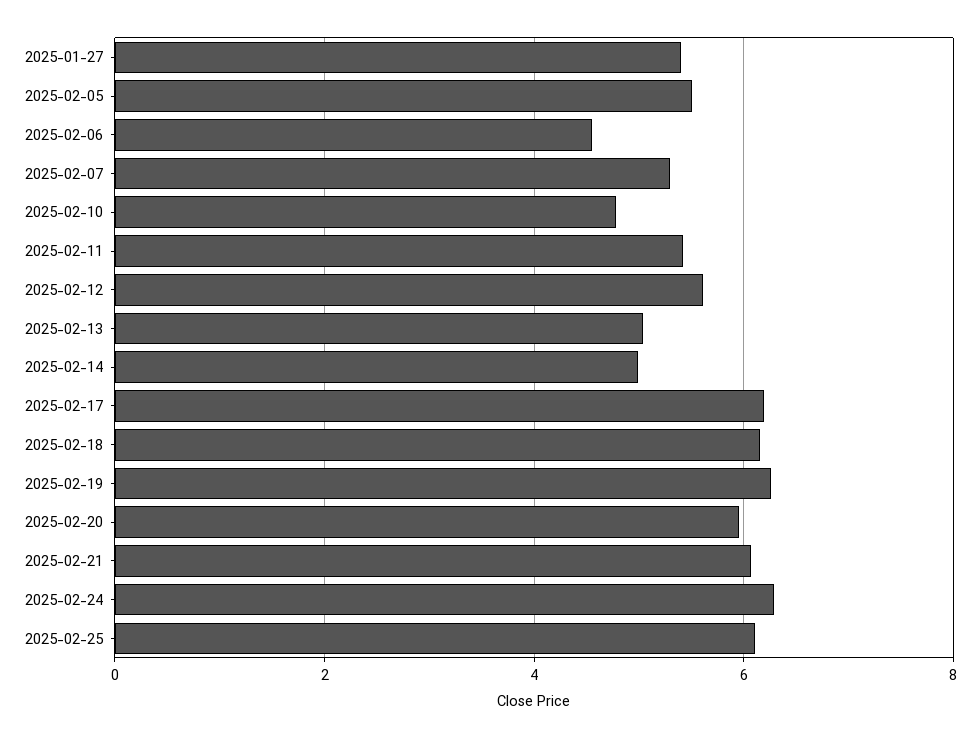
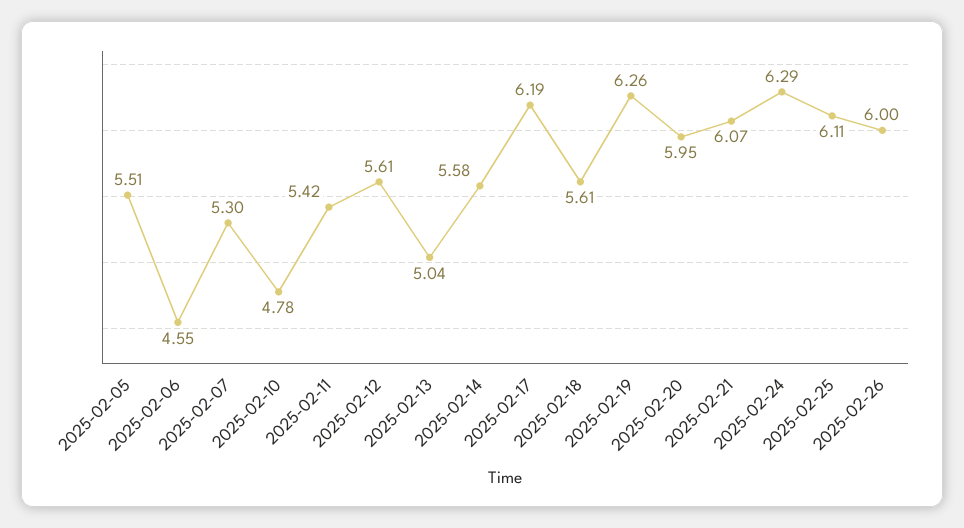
2025-01-27: 5.4 -> none
2025-02-14: 5 -> 5.58
2025-02-18: 6.2 -> 5.61
2025-02-26: none -> 6

